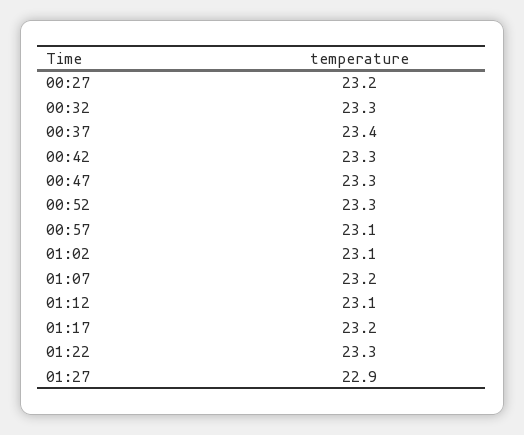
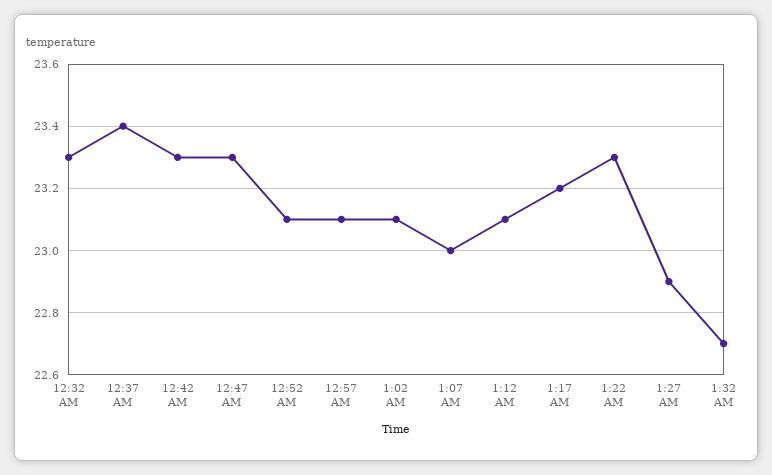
00:27: 23.2 -> none
00:52: 23.3 -> 23.1
01:07: 23.2 -> 23
1:32 AM: none -> 22.7

